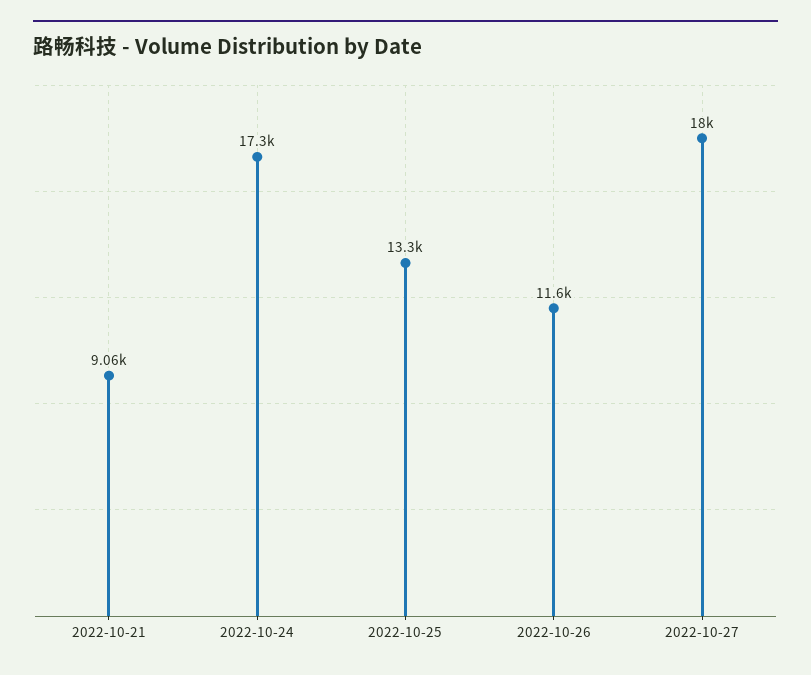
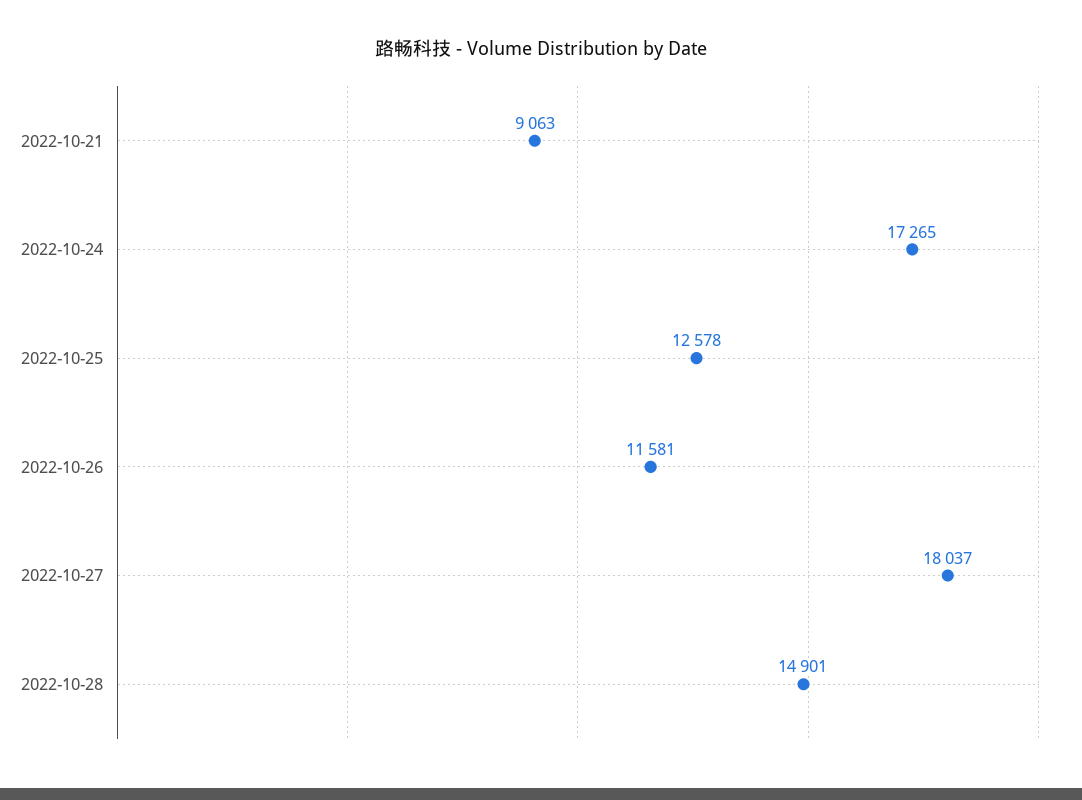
2022-10-25: 13300 -> 12578
2022-10-28: none -> 14901

